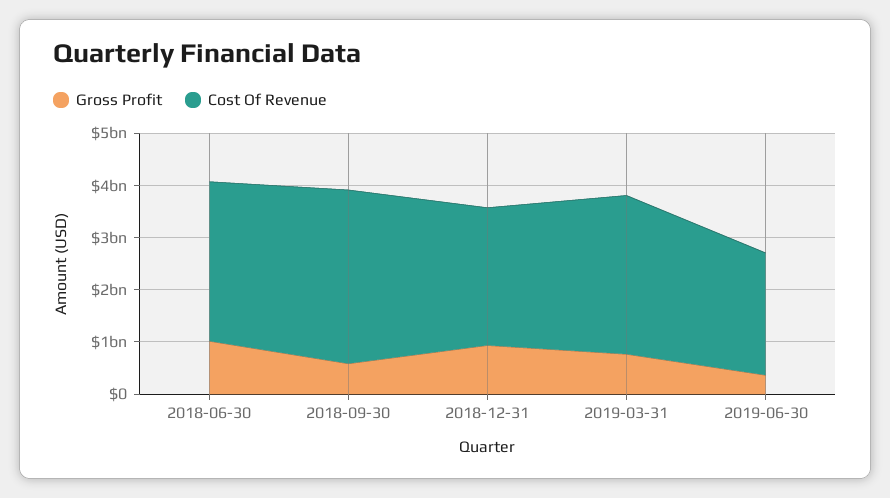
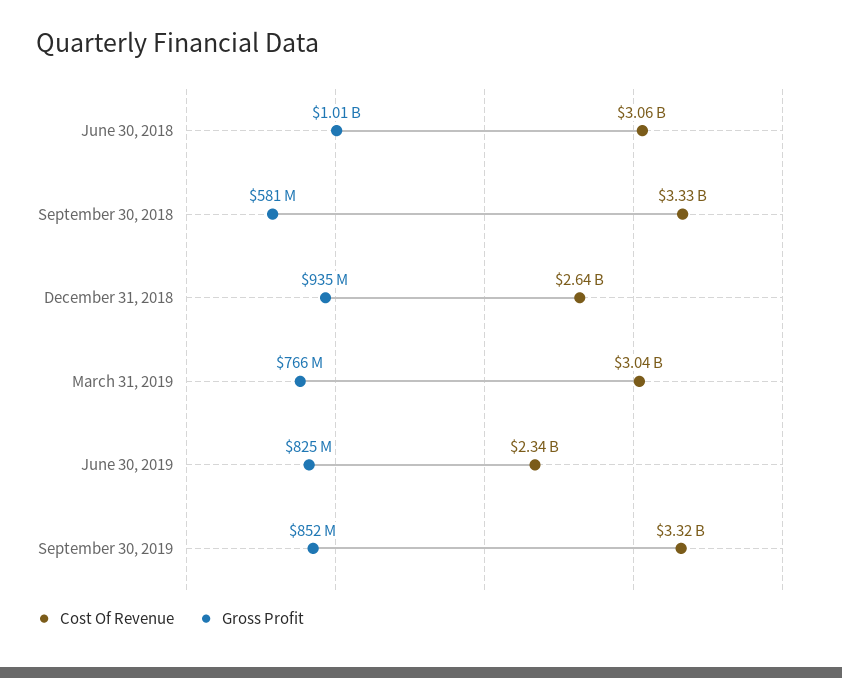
Gross Profit, 2019-06-30: 400000000 -> 825000000
Cost Of Revenue, September 30, 2019: none -> 3320000000
Gross Profit, September 30, 2019: none -> 852000000

